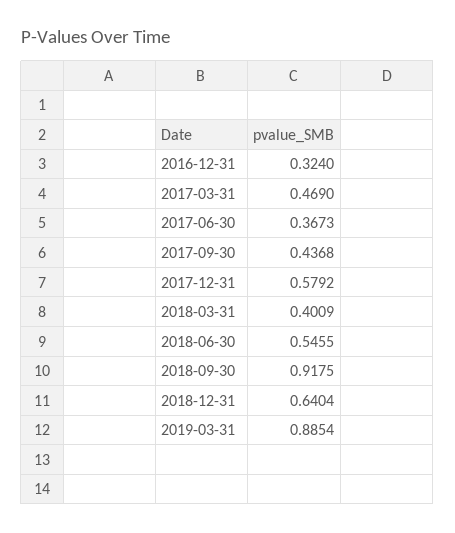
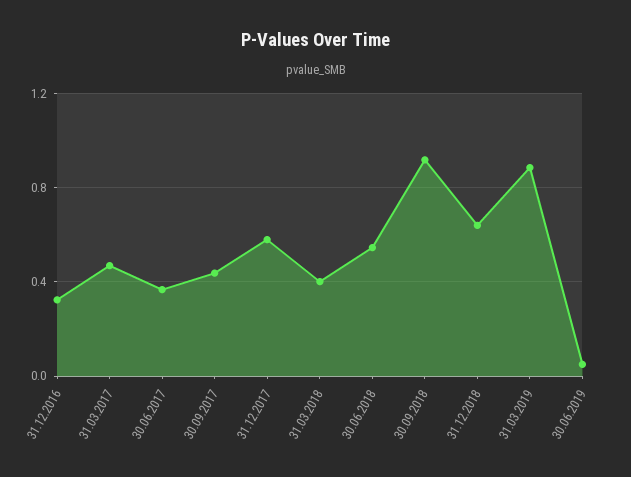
30.06.2019: none -> 0.05

